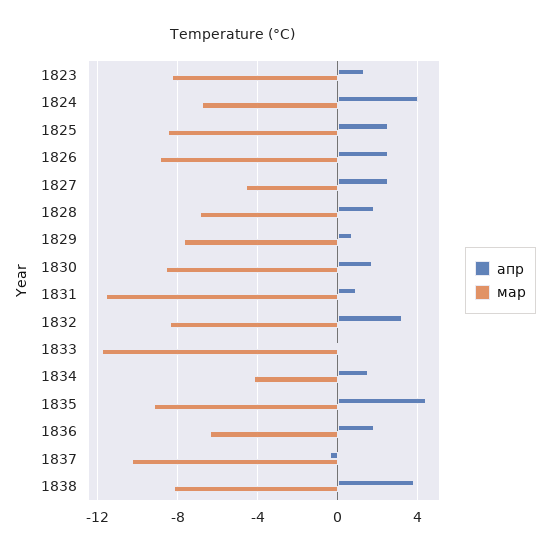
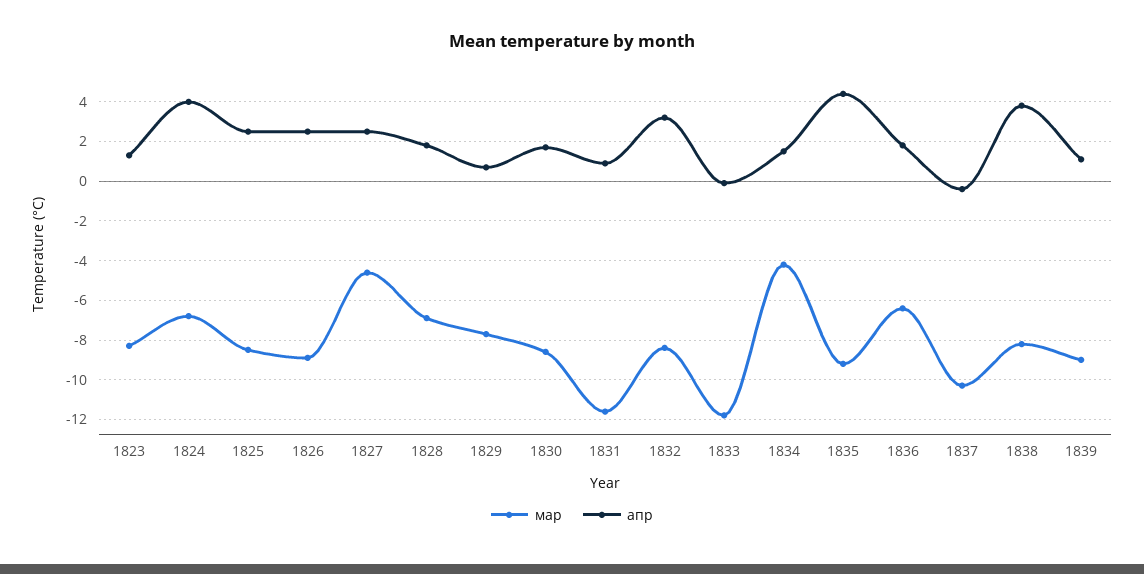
мар, 1839: none -> -9
апр, 1839: none -> 1

